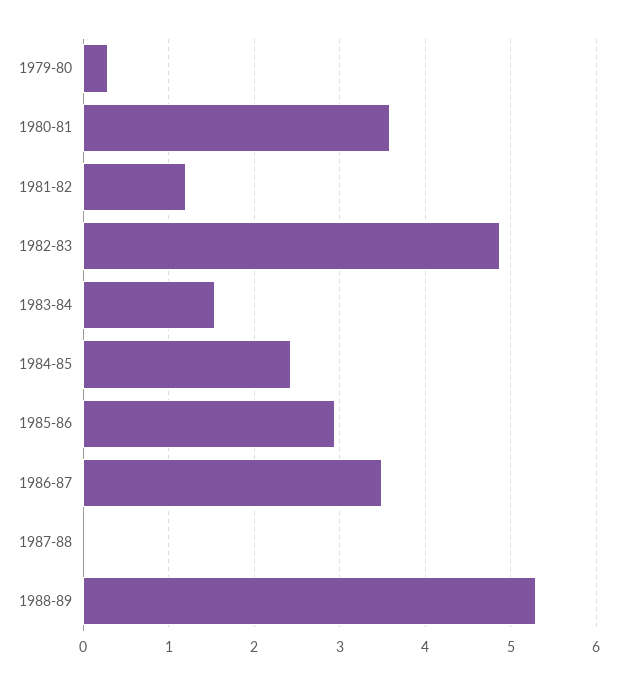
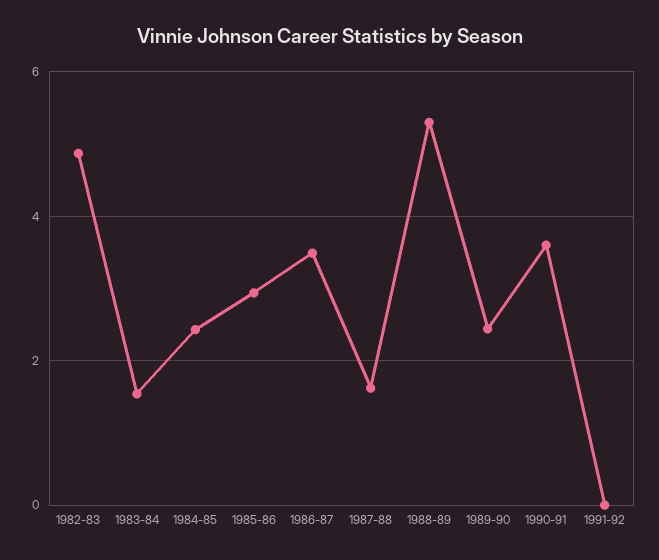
1979-80: 0.3 -> none
1980-81: 3.6 -> none
1981-82: 1.2 -> none
1987-88: 0 -> 1.6
1989-90: none -> 2.4
1990-91: none -> 3.6
1991-92: none -> 0

